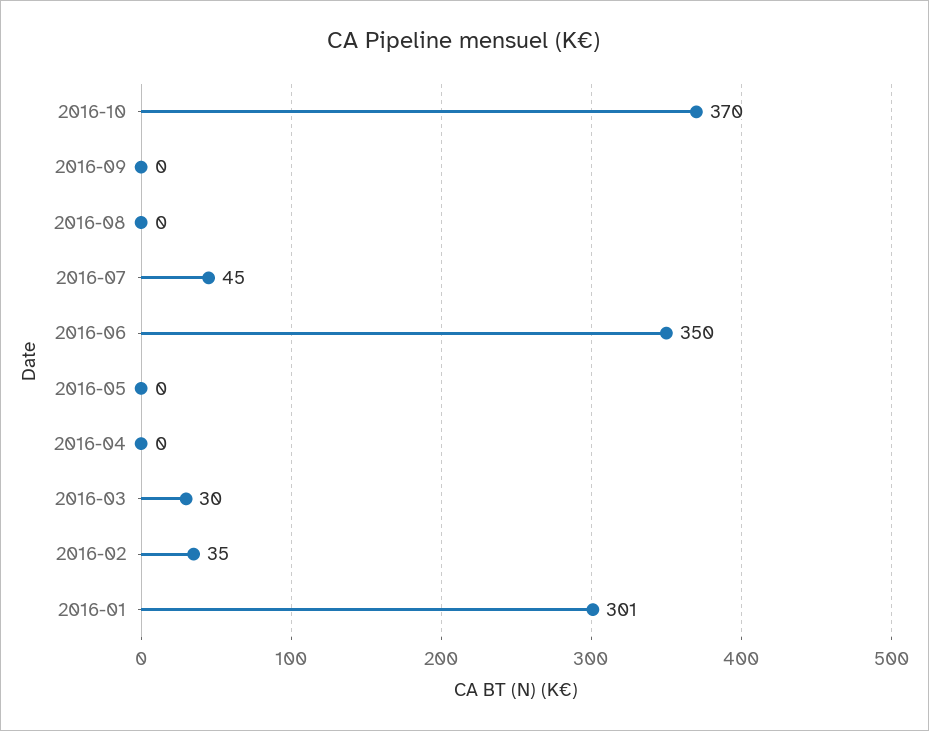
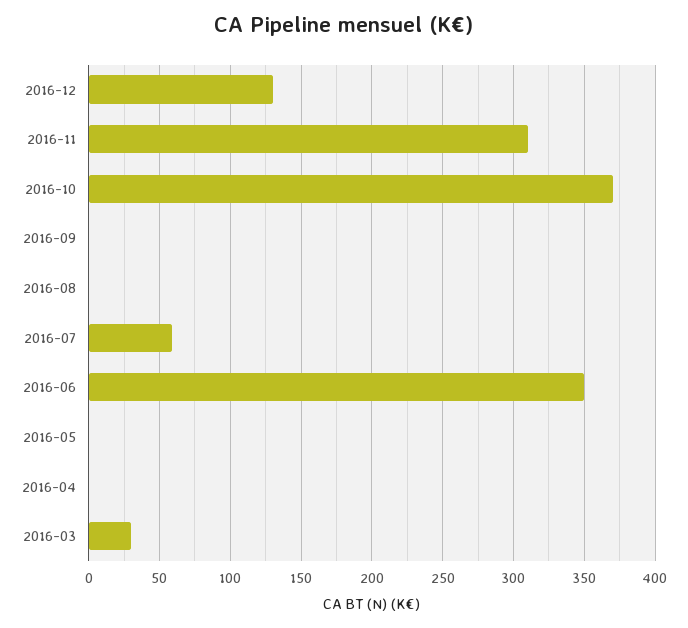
2016-07: 45 -> 60
2016-02: 35 -> none
2016-01: 301 -> none
2016-12: none -> 130
2016-11: none -> 310

